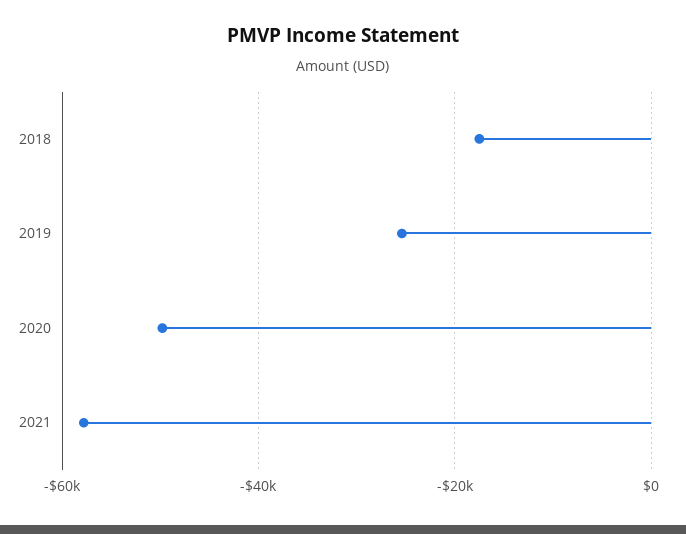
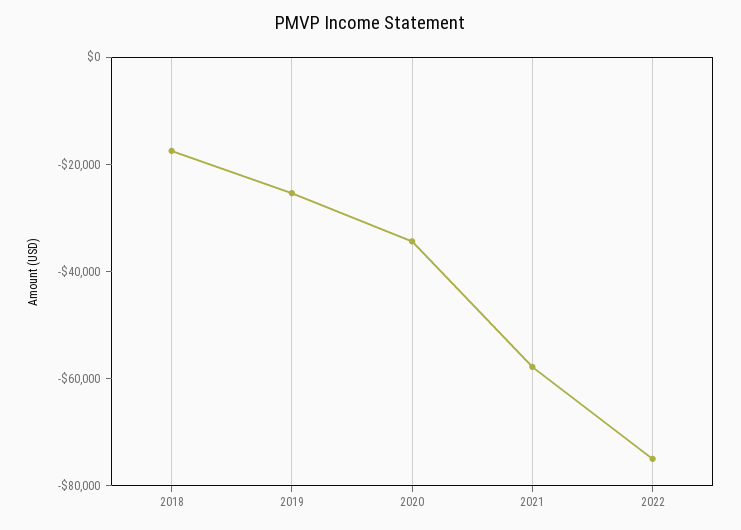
2020: -50000 -> -35000
2022: none -> -75000

